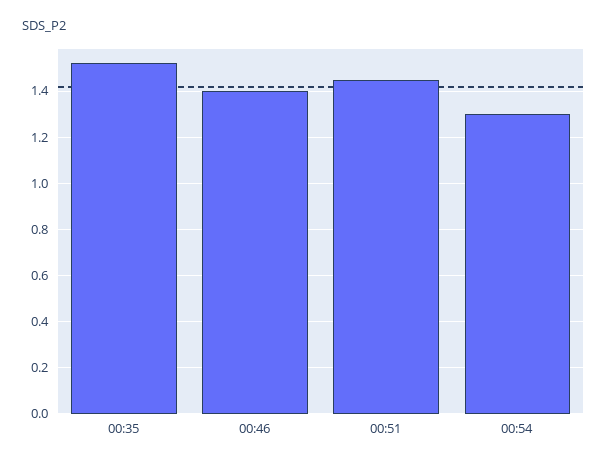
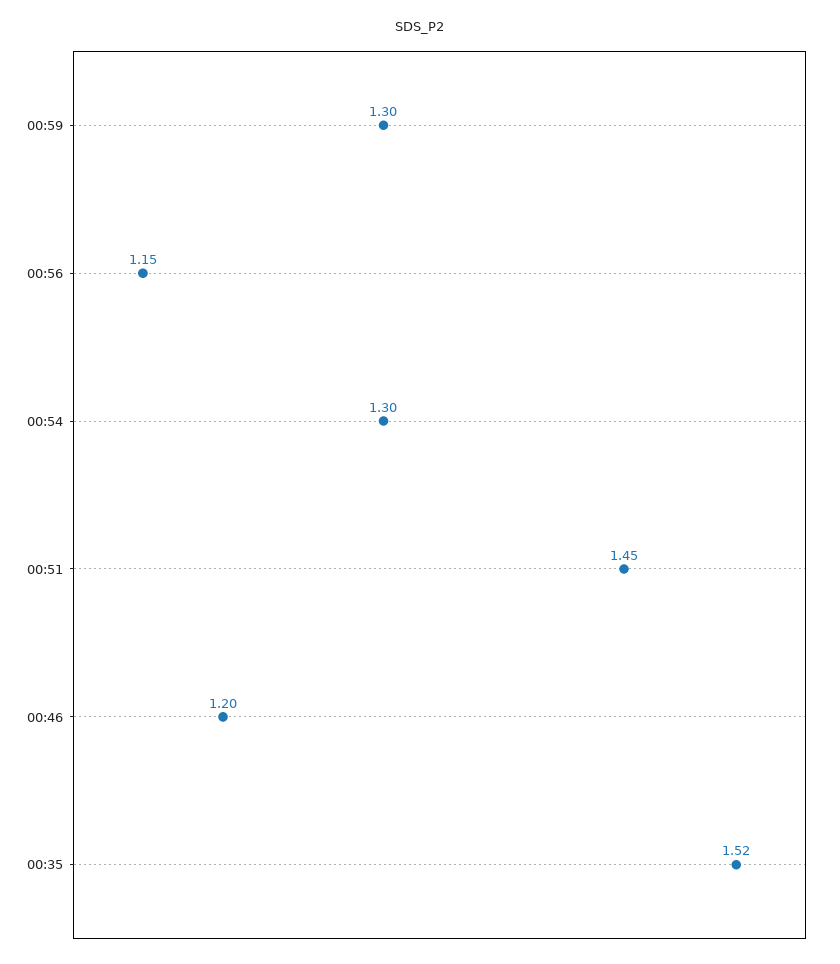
00:46: 1.4 -> 1.2
00:59: none -> 1.3
00:56: none -> 1.15

